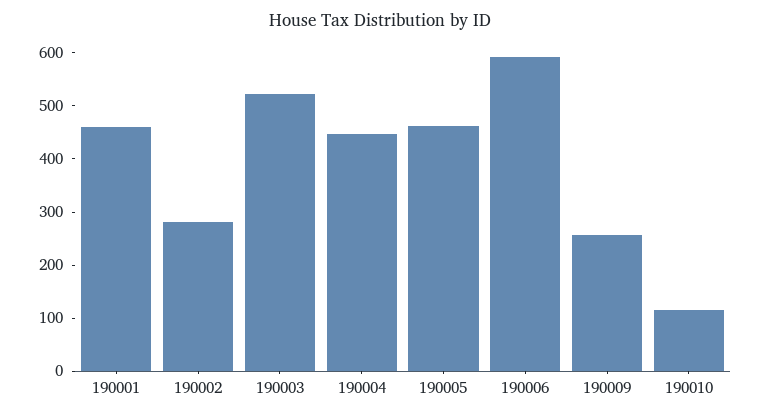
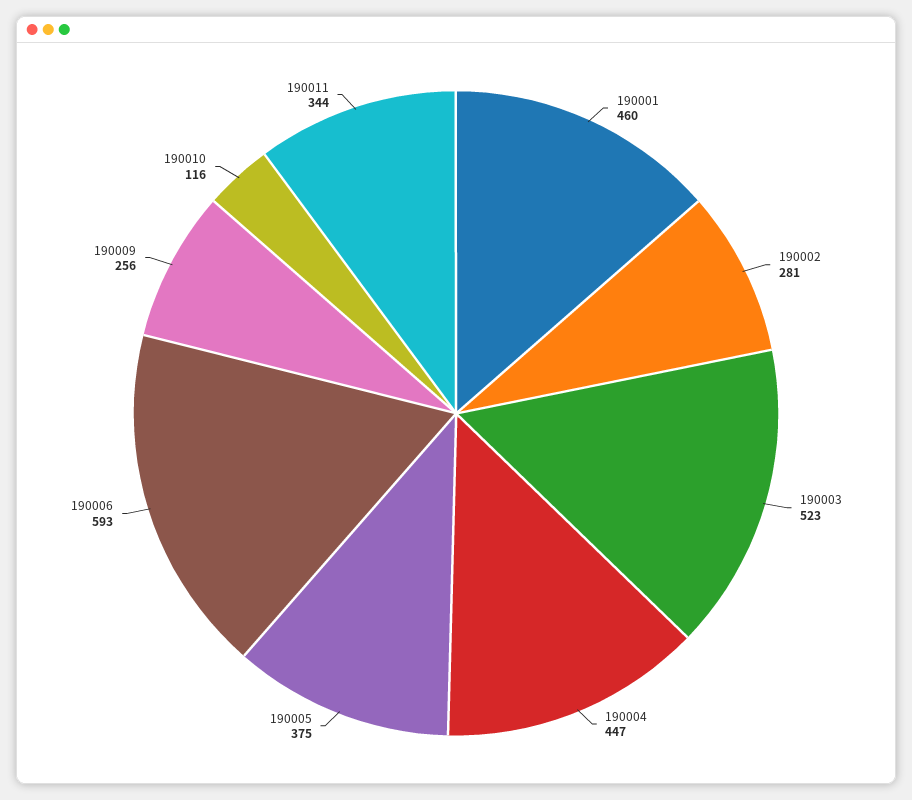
190005: 460 -> 375
190011: none -> 344

